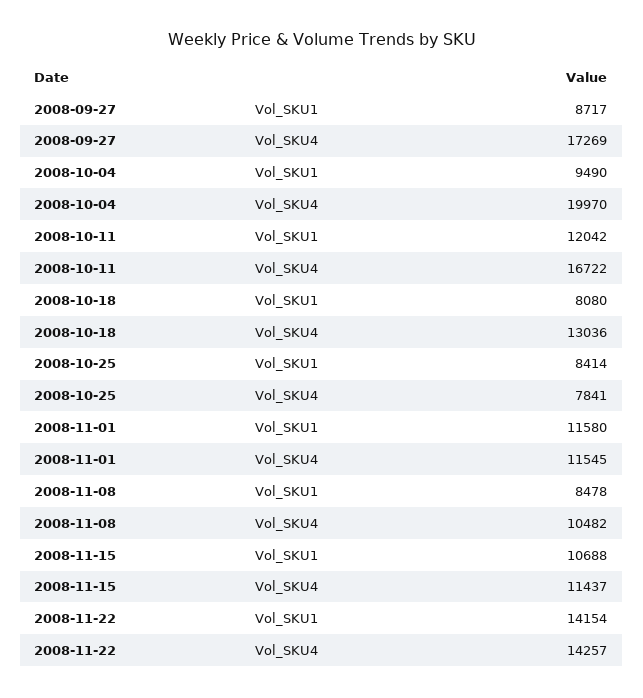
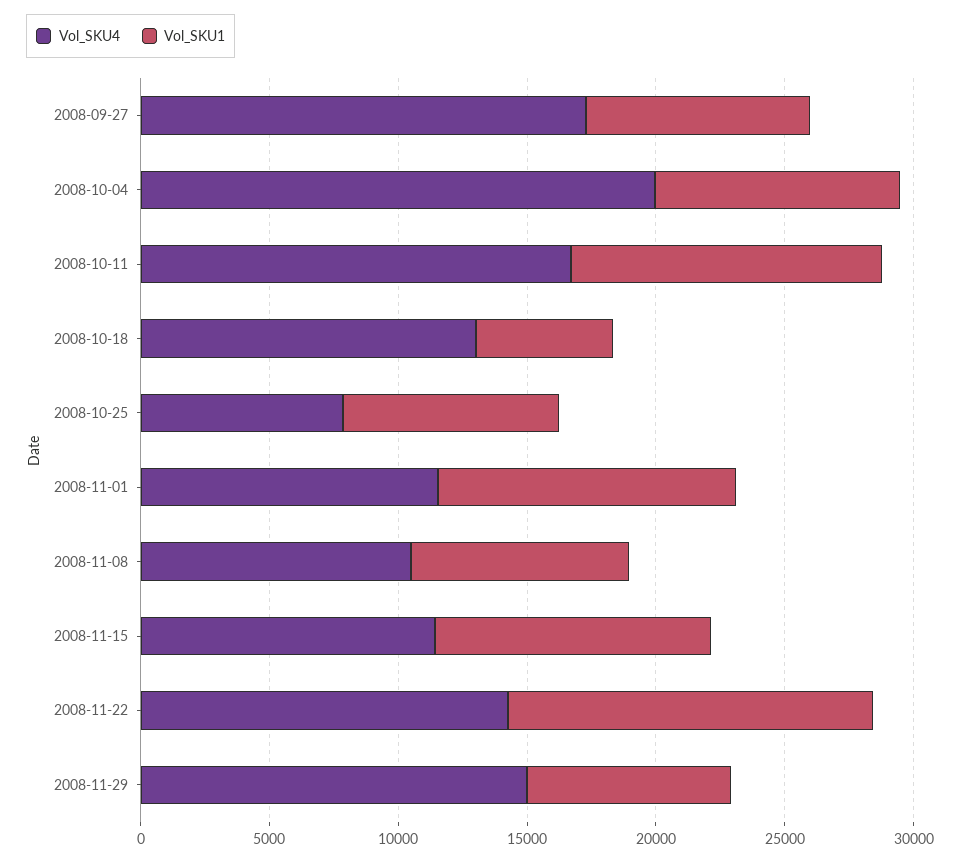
Vol_SKU1, 2008-10-18: 8080 -> 5000
Vol_SKU4, 2008-11-29: none -> 15000
Vol_SKU1, 2008-11-29: none -> 8000

